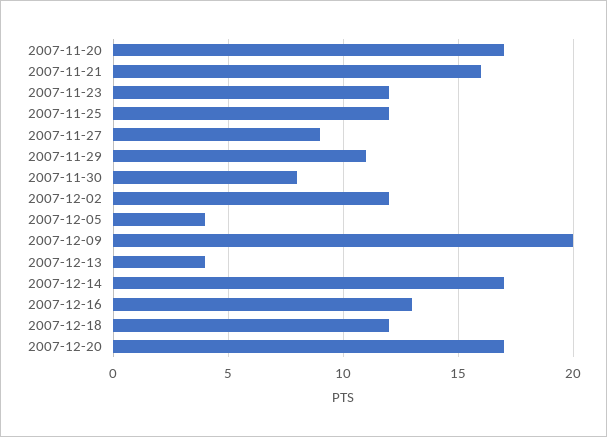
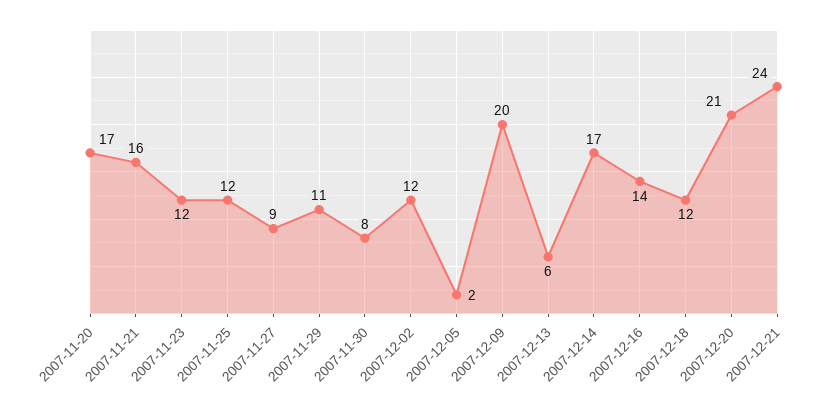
2007-12-05: 4 -> 2
2007-12-13: 4 -> 6
2007-12-16: 13 -> 14
2007-12-20: 17 -> 21
2007-12-21: none -> 24

